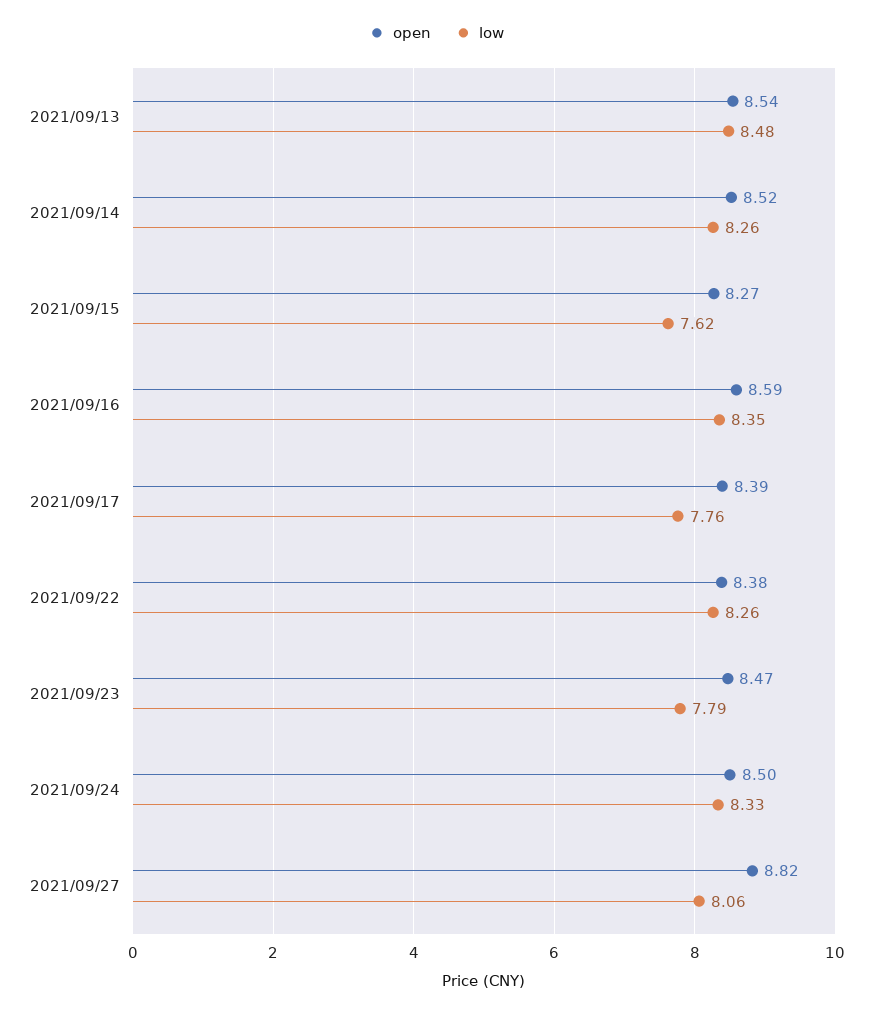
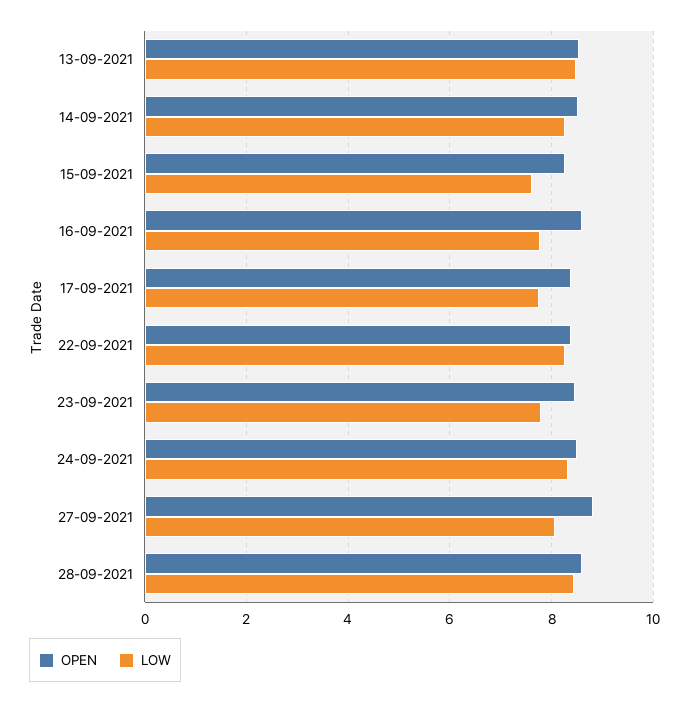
low, 2021/09/16: 8.35 -> 7.8
open, 28-09-2021: none -> 8.6
low, 28-09-2021: none -> 8.4

